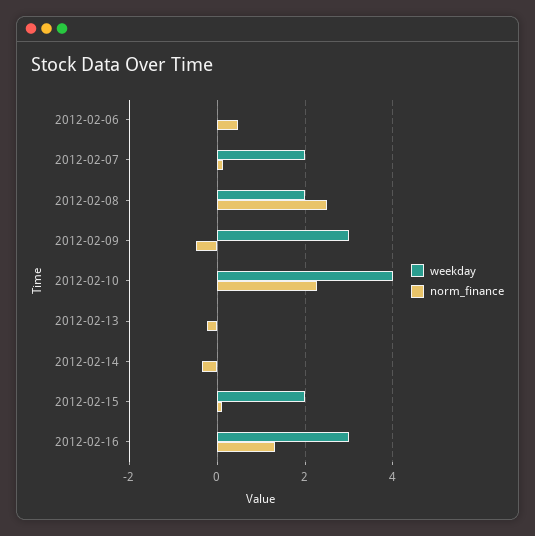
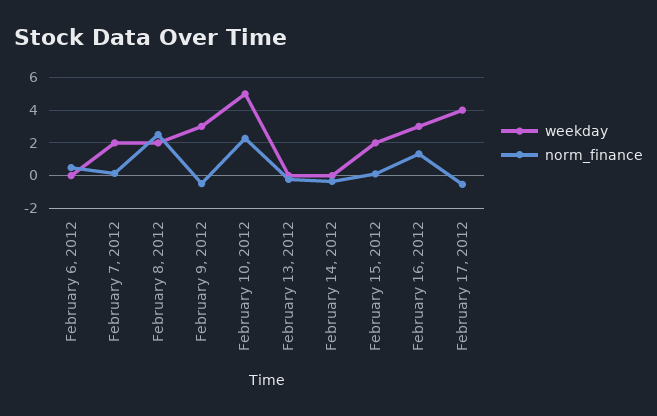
weekday, 2012-02-10: 4 -> 5
weekday, February 17, 2012: none -> 4
norm_finance, February 17, 2012: none -> -0.5

